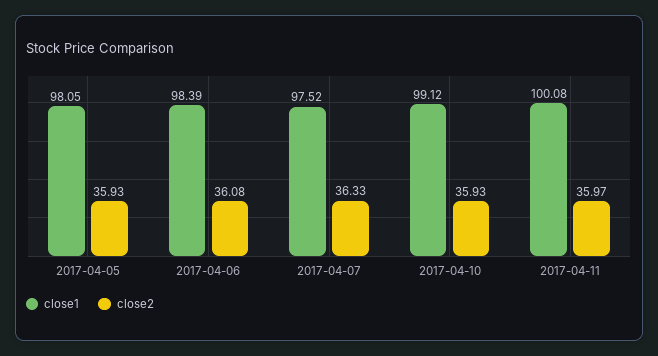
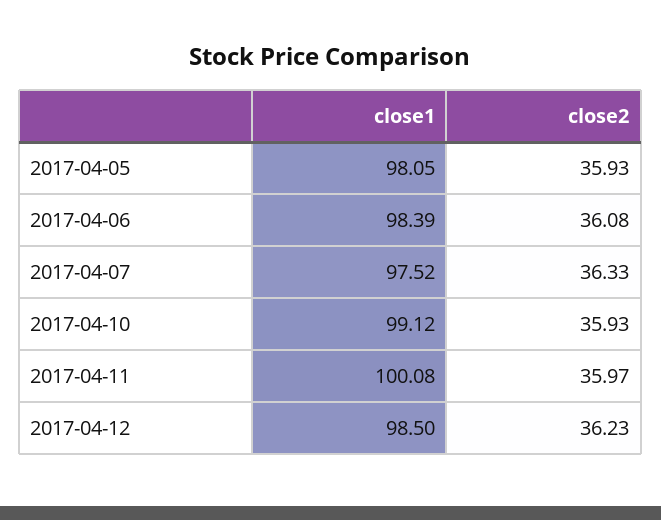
close1, 2017-04-12: none -> 98.5
close2, 2017-04-12: none -> 36.23

